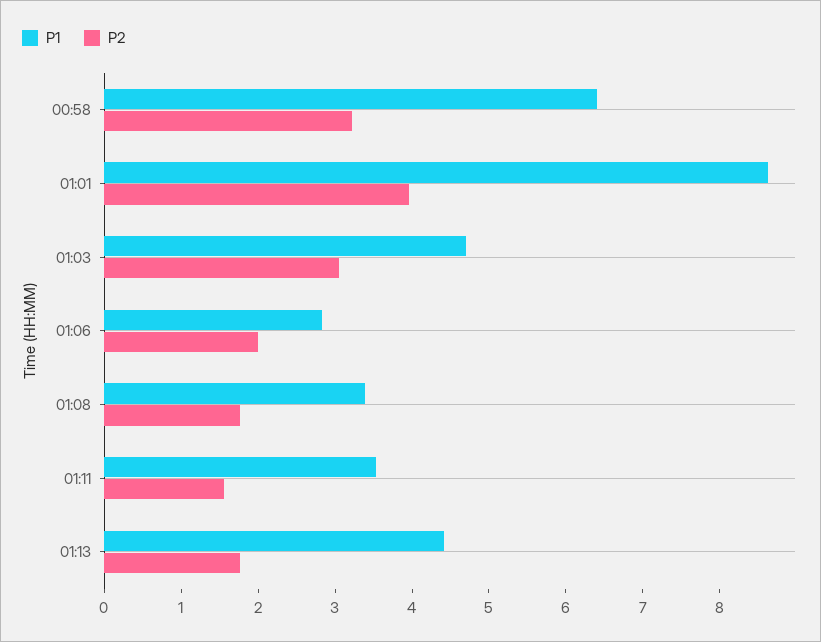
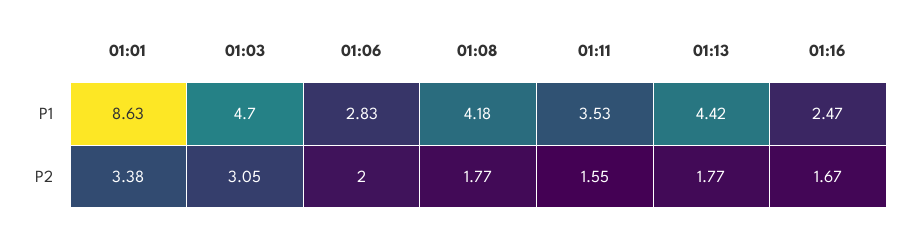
P1, 00:58: 6.4 -> none
P2, 00:58: 3.2 -> none
P2, 01:01: 4 -> 3.38
P1, 01:08: 3.4 -> 4.18
P1, 01:16: none -> 2.47
P2, 01:16: none -> 1.67

